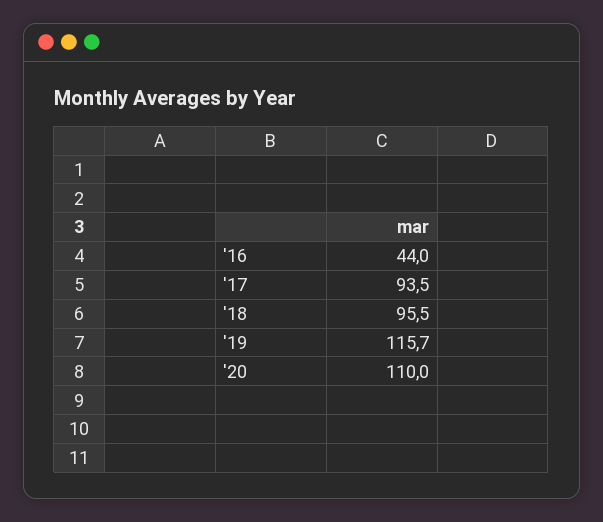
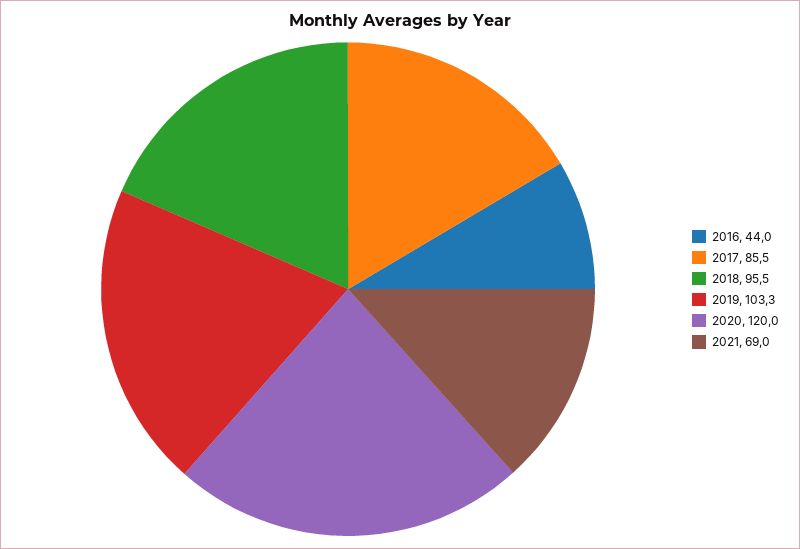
'17: 93.5 -> 85.5
'19: 115.7 -> 103.3
'20: 110 -> 120
2021: none -> 69

